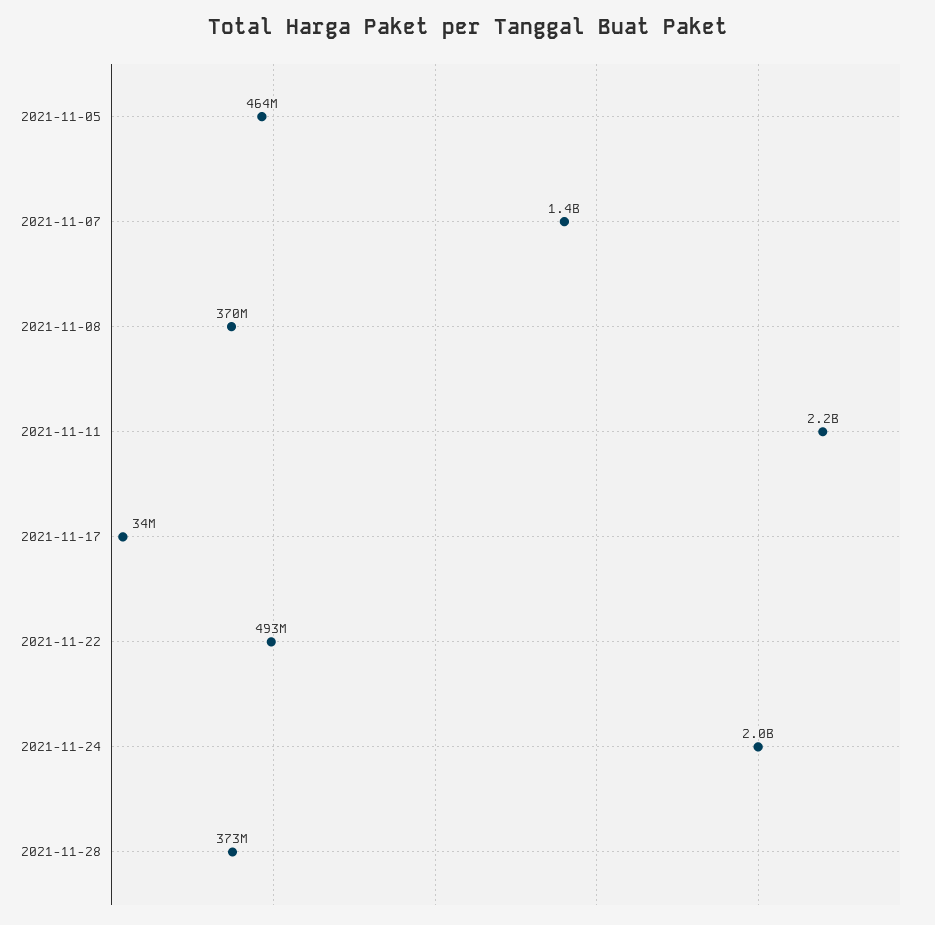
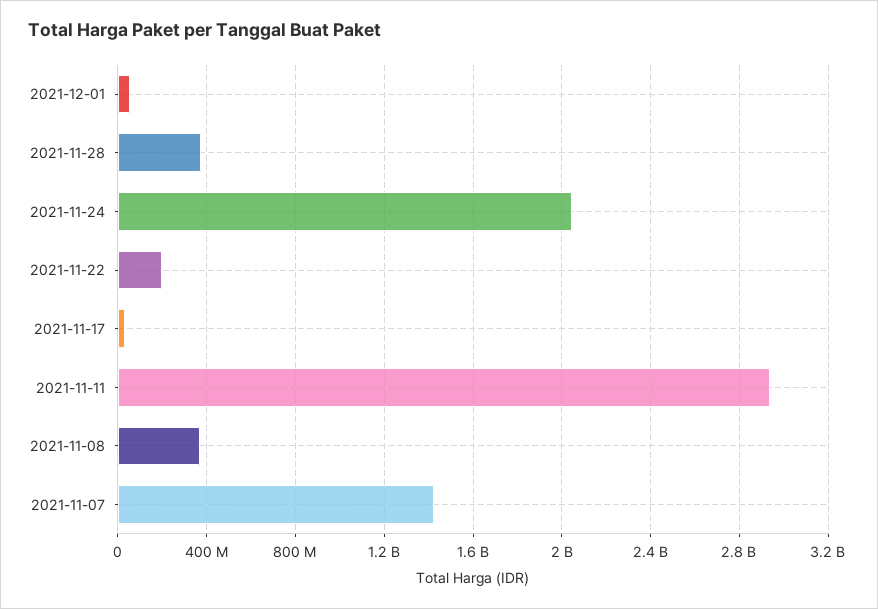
2021-11-05: 464000000 -> none
2021-11-11: 2200000000 -> 2950000000
2021-11-22: 493000000 -> 200000000
2021-12-01: none -> 50000000

